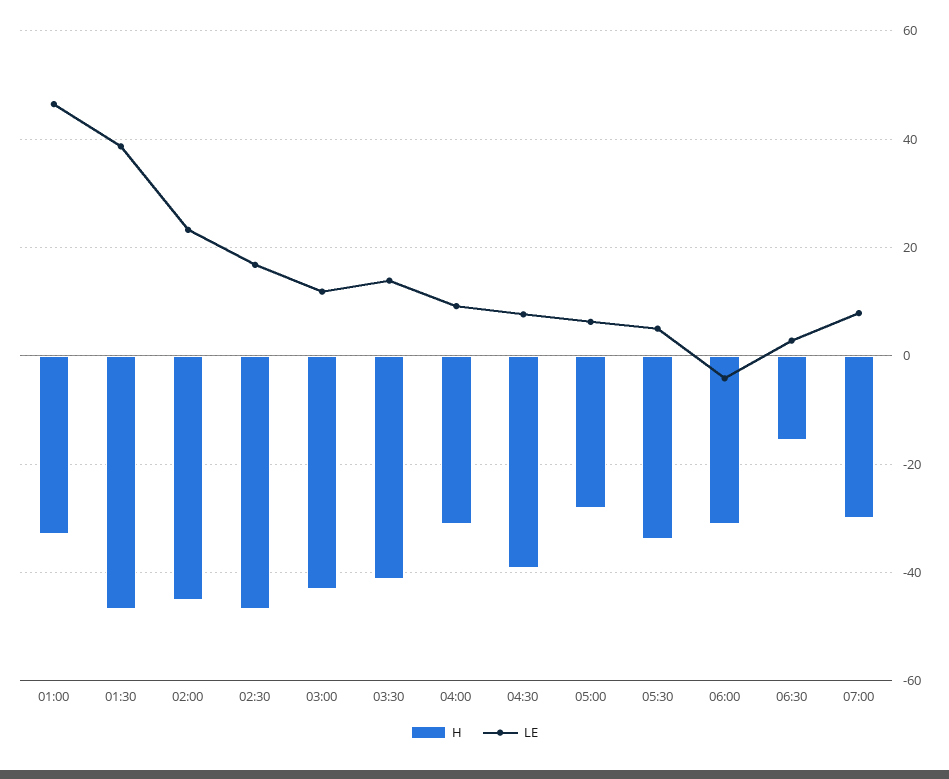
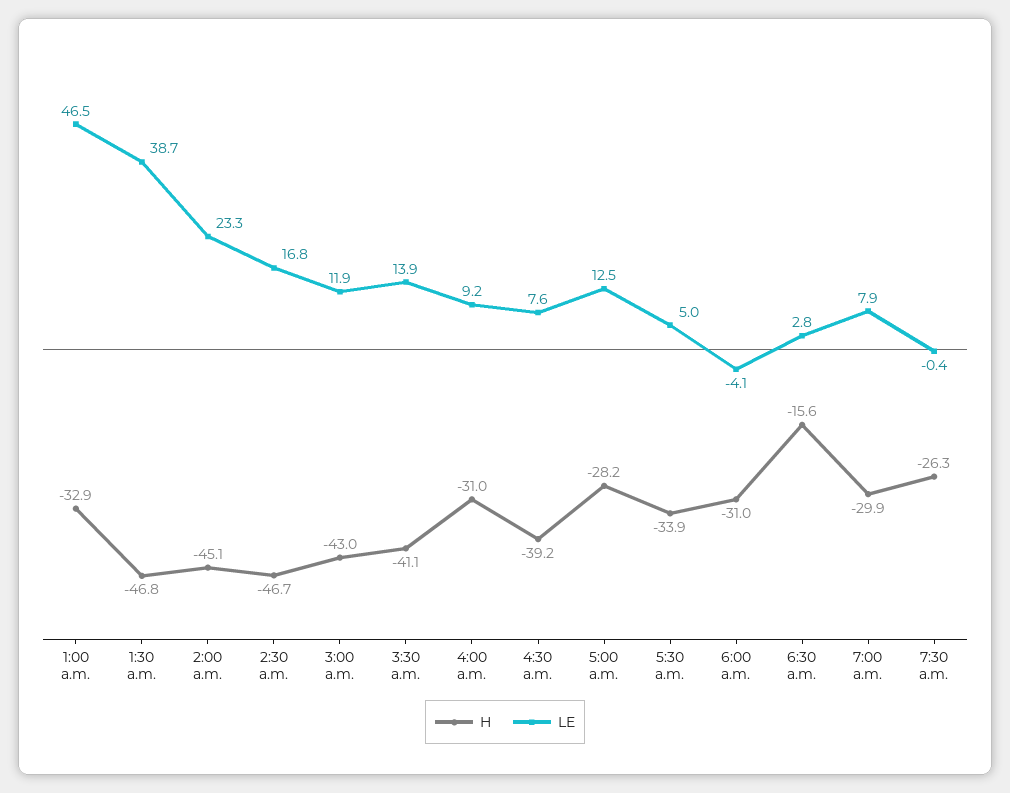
LE, 05:00: 6 -> 12.5
H, 7:30 a.m.: none -> -26.3
LE, 7:30 a.m.: none -> -0.4

